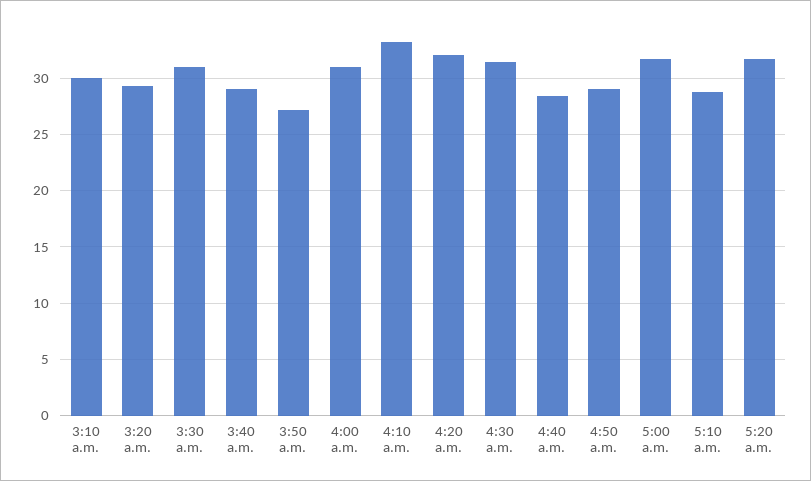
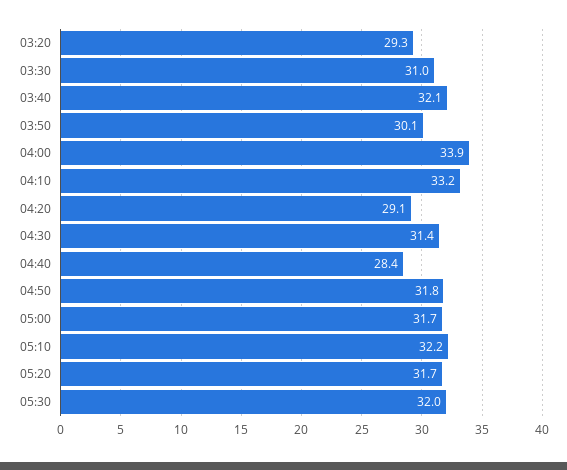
3:10 a.m.: 30 -> none
3:40 a.m.: 29 -> 32.1
3:50 a.m.: 27 -> 30.1
4:00 a.m.: 31 -> 33.9
4:20 a.m.: 32 -> 29.1
4:50 a.m.: 29 -> 31.8
5:10 a.m.: 29 -> 32.2
05:30: none -> 32

